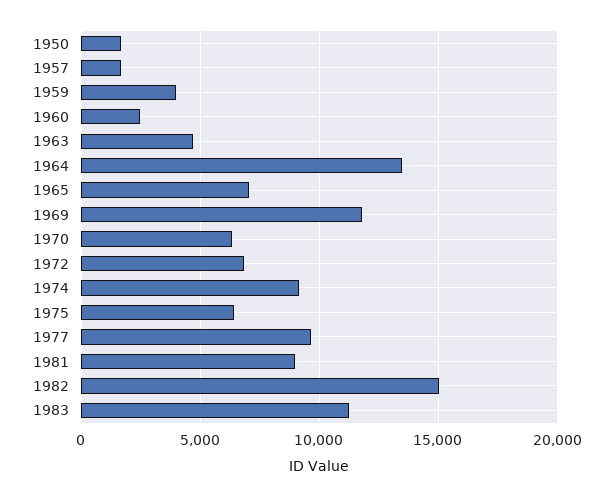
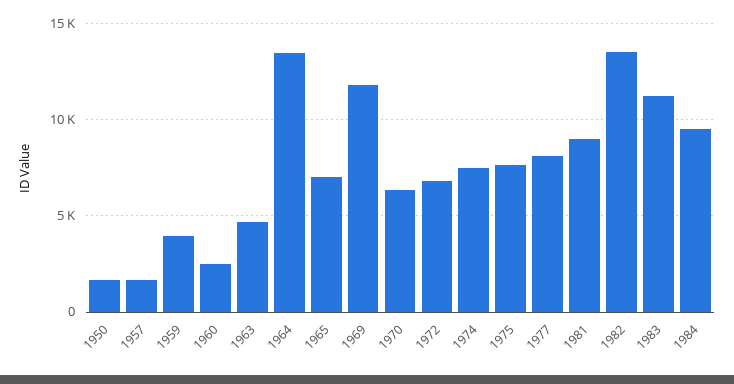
1974: 9000 -> 7500
1975: 6500 -> 7500
1977: 9500 -> 8000
1982: 15000 -> 13500
1984: none -> 9500

